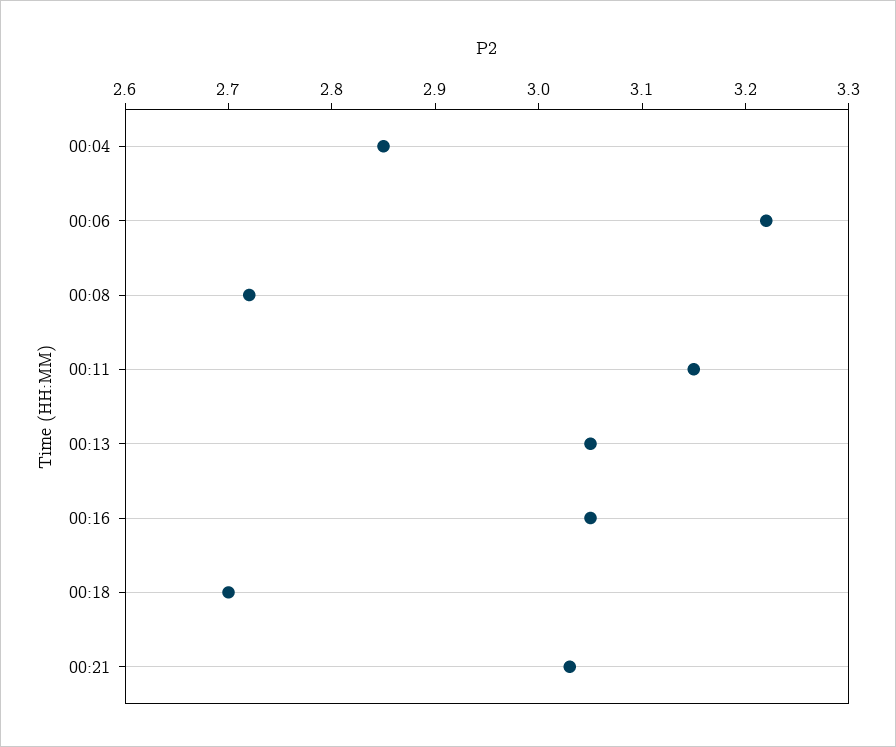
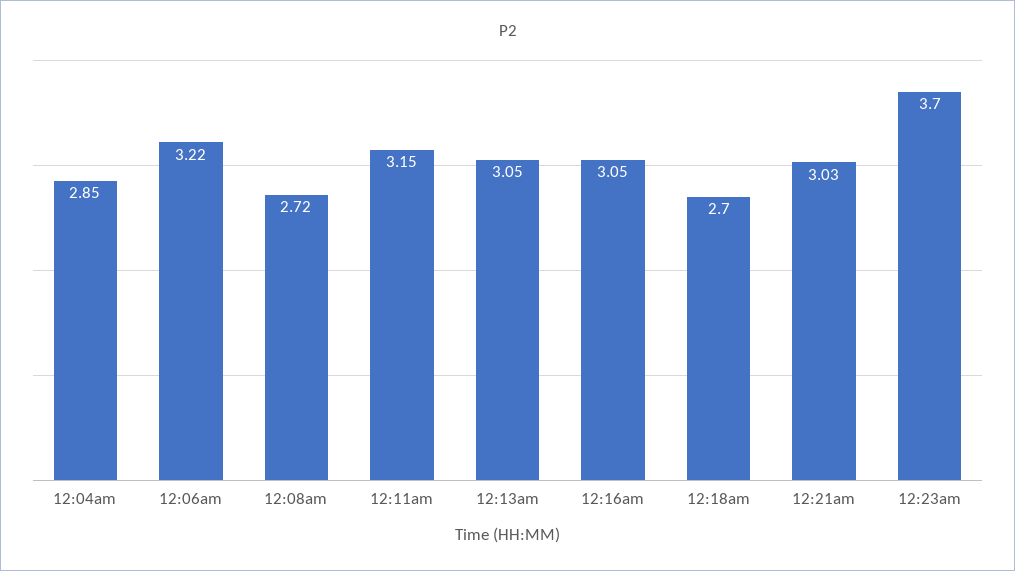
12:23am: none -> 3.7

